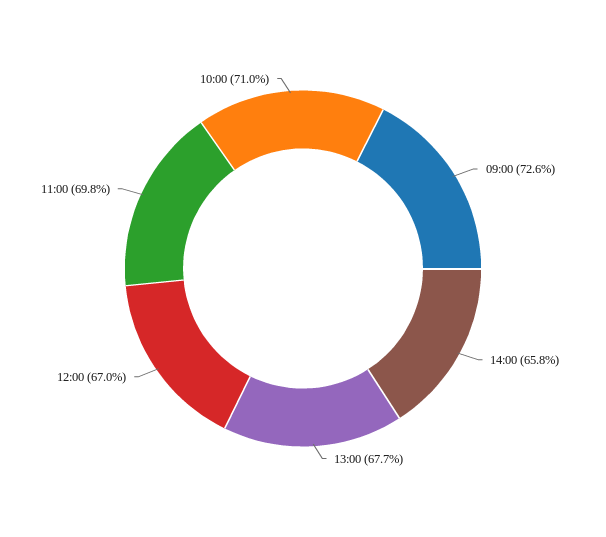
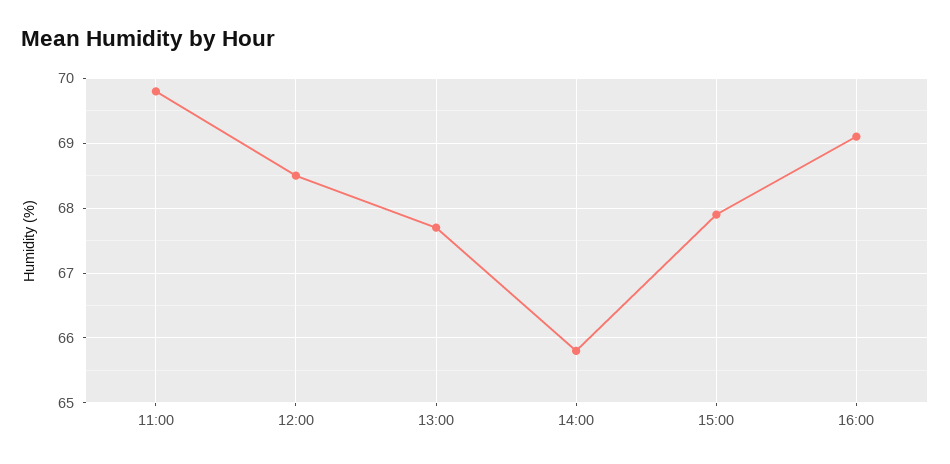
09:00: 72.6 -> none
12:00: 67 -> 68.5
10:00: 71 -> none
15:00: none -> 67.9
16:00: none -> 69.1

